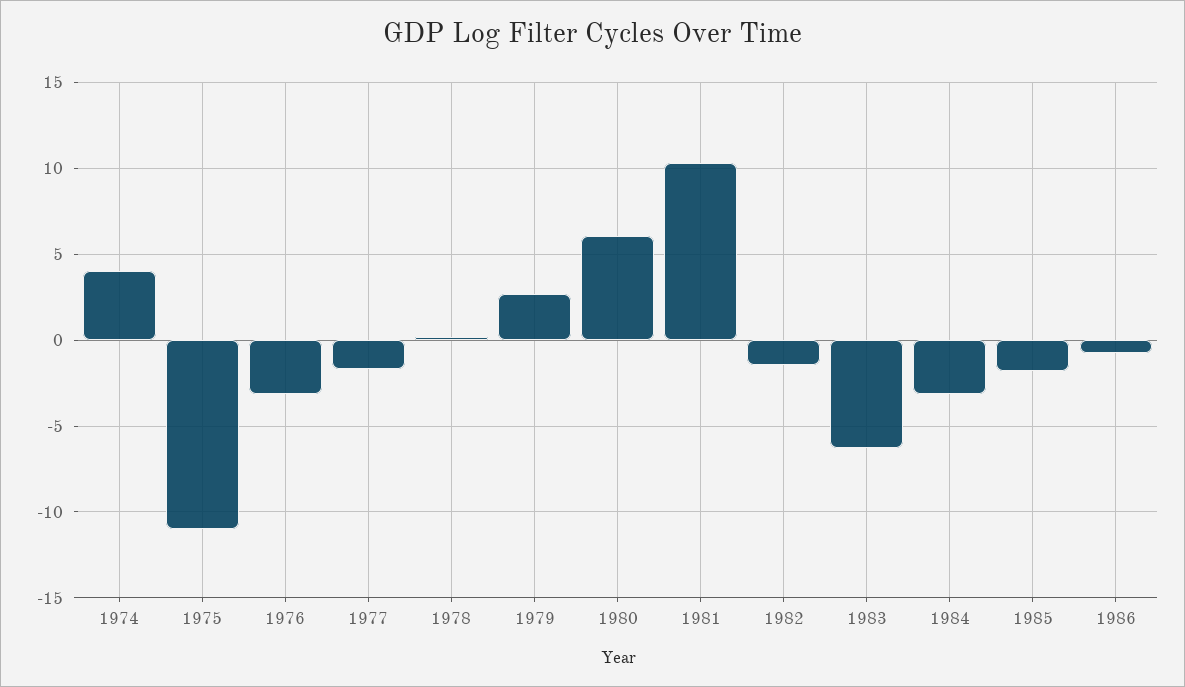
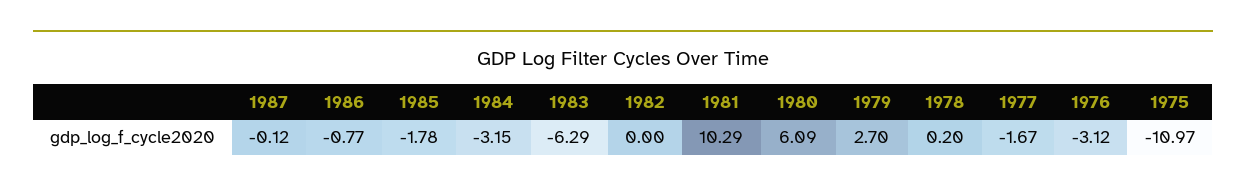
1974: 4 -> none
1982: -1.5 -> 0
1987: none -> -0.12

